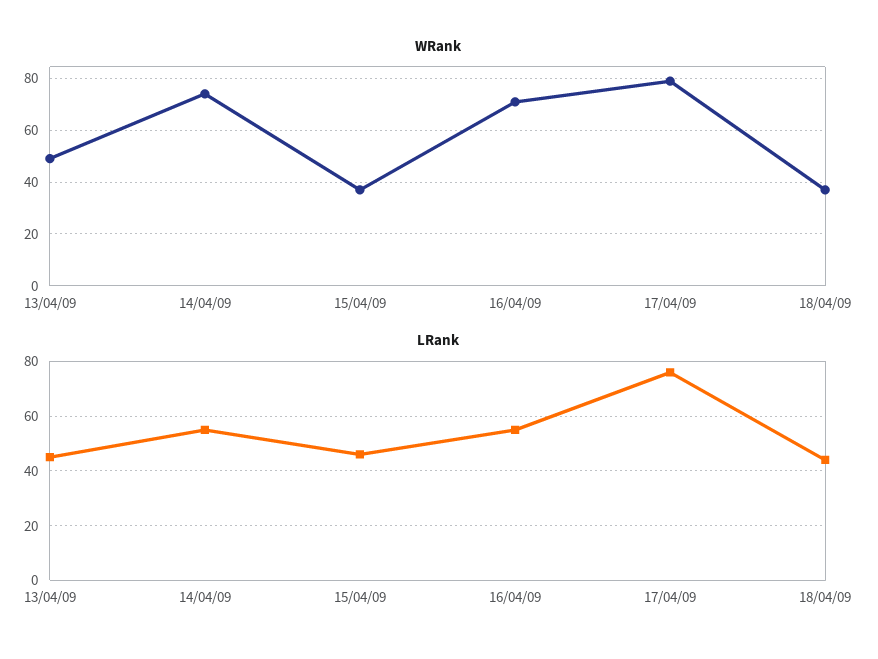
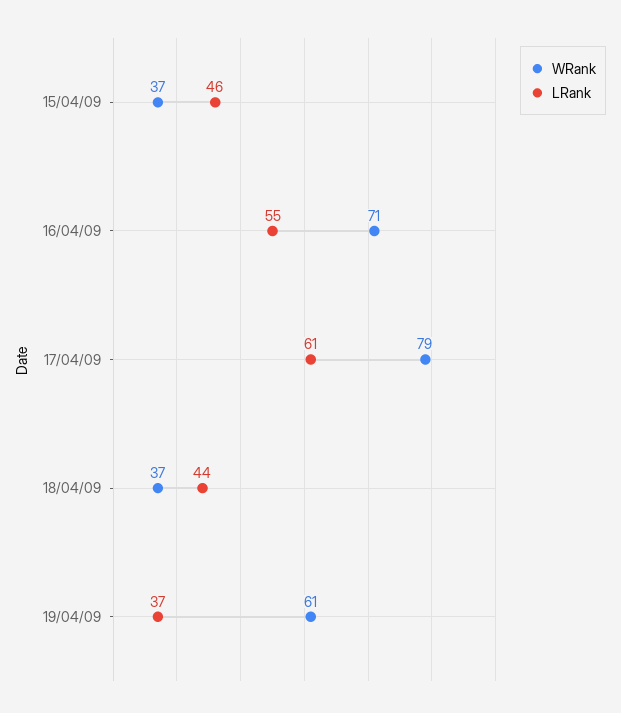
WRank, 13/04/09: 50 -> none
WRank, 14/04/09: 75 -> none
LRank, 13/04/09: 45 -> none
LRank, 14/04/09: 55 -> none
LRank, 17/04/09: 75 -> 61
WRank, 19/04/09: none -> 61
LRank, 19/04/09: none -> 37

